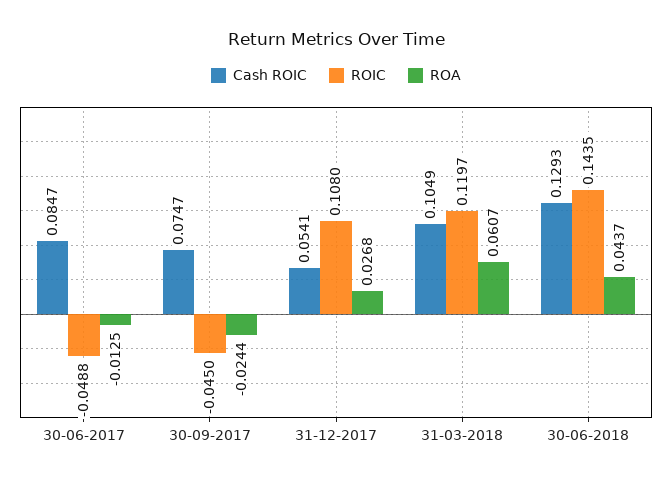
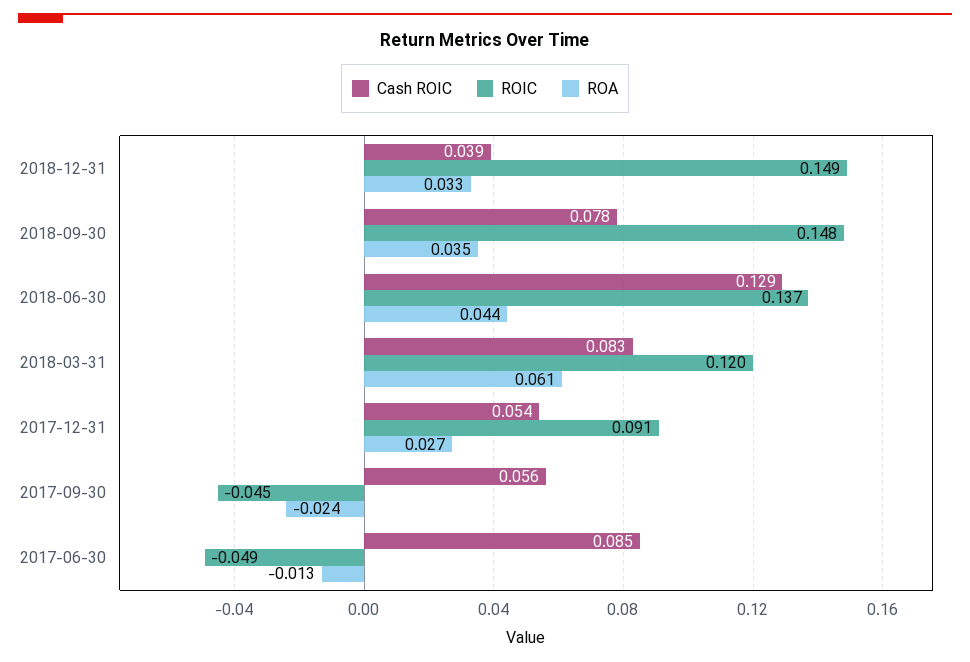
Cash ROIC, 30-09-2017: 0.0747 -> 0.056
ROIC, 31-12-2017: 0.108 -> 0.091
Cash ROIC, 31-03-2018: 0.1049 -> 0.083
ROIC, 30-06-2018: 0.1435 -> 0.137
Cash ROIC, 2018-12-31: none -> 0.039
ROIC, 2018-12-31: none -> 0.149
ROA, 2018-12-31: none -> 0.033
Cash ROIC, 2018-09-30: none -> 0.078
ROIC, 2018-09-30: none -> 0.148
ROA, 2018-09-30: none -> 0.035

